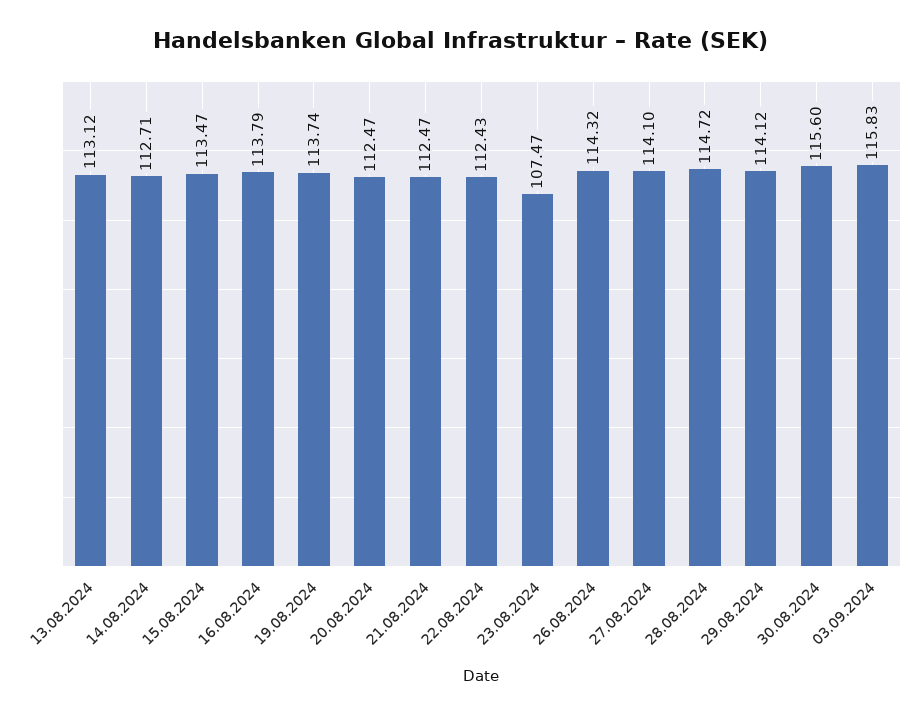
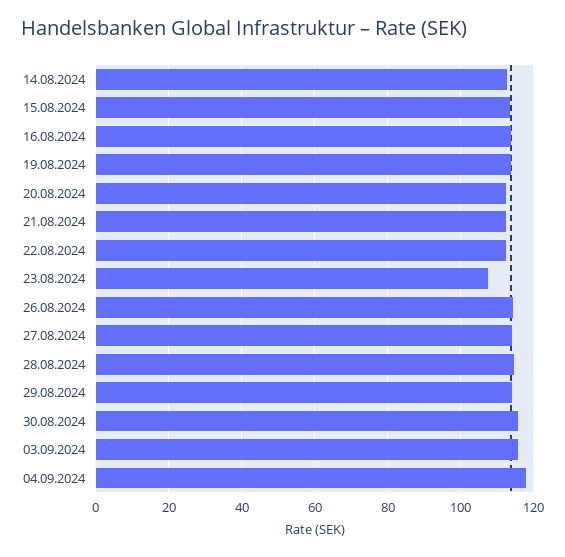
13.08.2024: 113.12 -> none
04.09.2024: none -> 118

